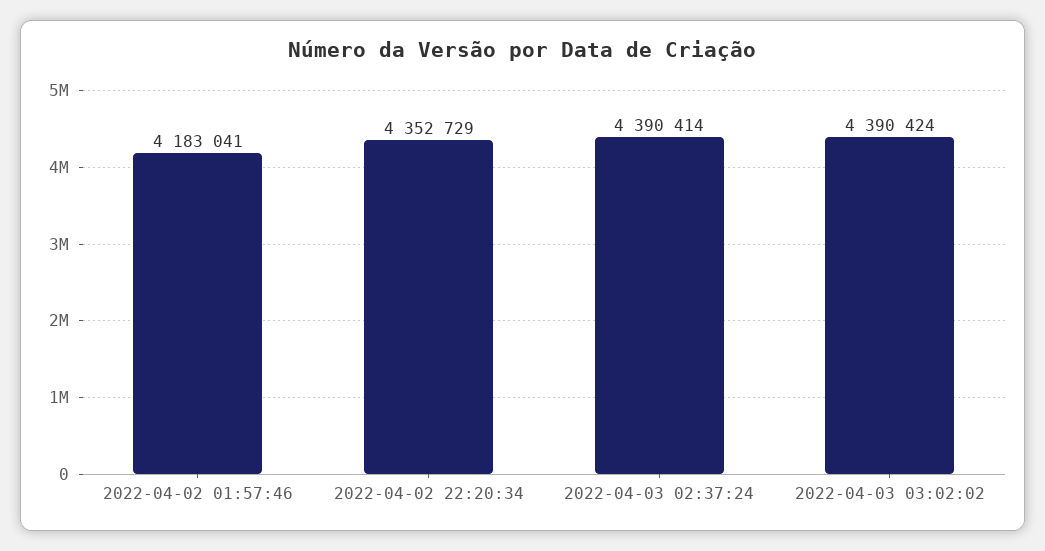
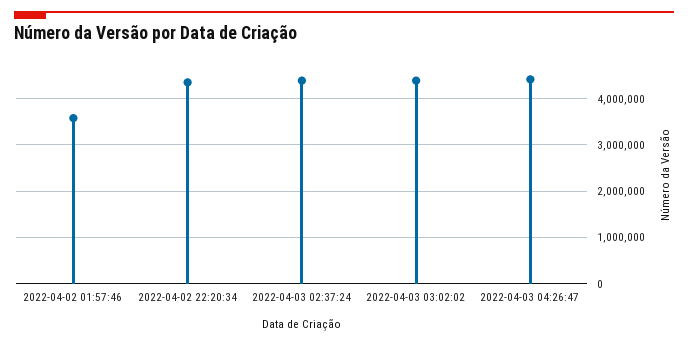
2022-04-02 01:57:46: 4183041 -> 3600000
2022-04-03 04:26:47: none -> 4400000

